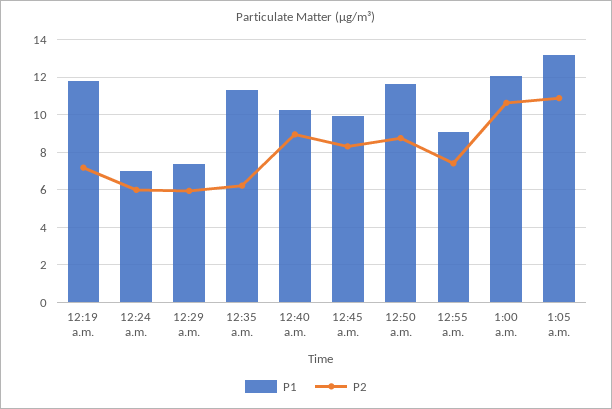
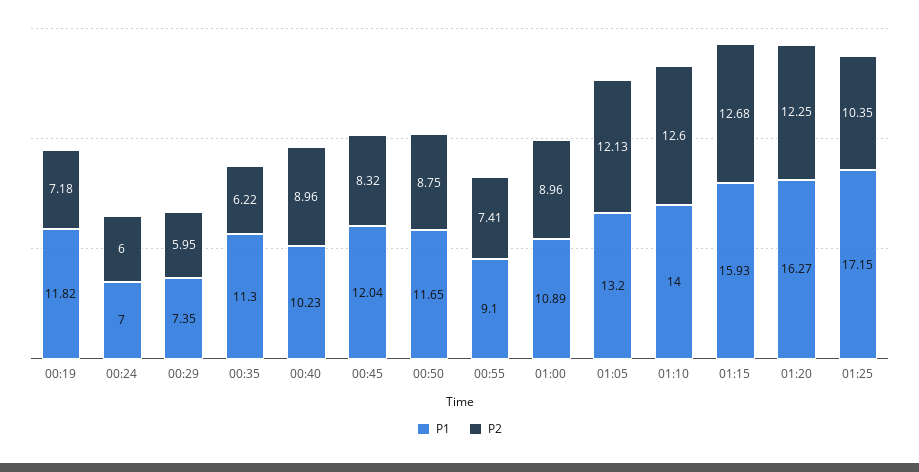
P1, 12:45 a.m.: 10 -> 12.04
P1, 1:00 a.m.: 12 -> 10.89
P2, 1:00 a.m.: 10.5 -> 8.96
P2, 1:05 a.m.: 11 -> 12.13
P1, 01:10: none -> 14
P2, 01:10: none -> 12.6
P1, 01:15: none -> 15.93
P2, 01:15: none -> 12.68
P1, 01:20: none -> 16.27
P2, 01:20: none -> 12.25
P1, 01:25: none -> 17.15
P2, 01:25: none -> 10.35

